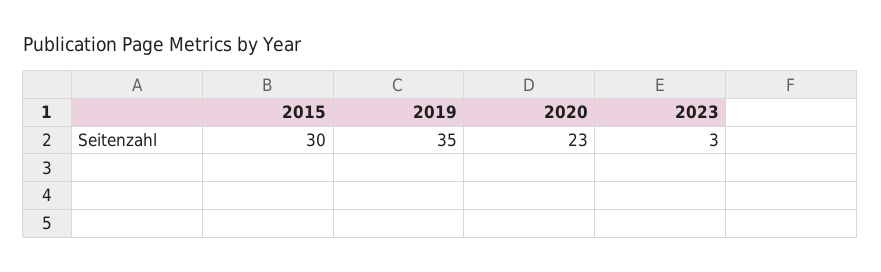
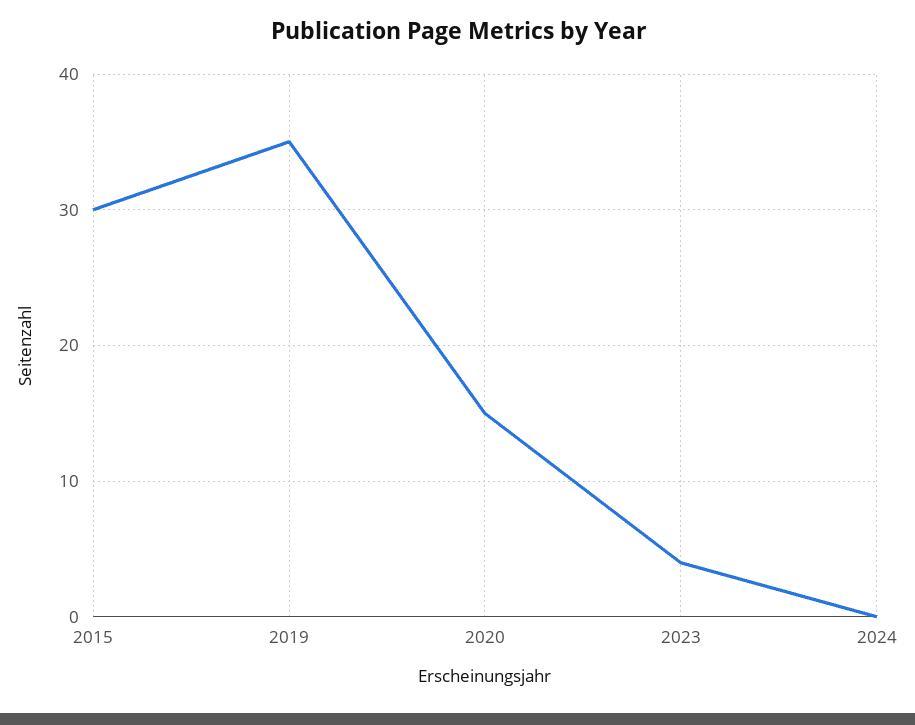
2020: 23 -> 15
2023: 3 -> 4
2024: none -> 0

